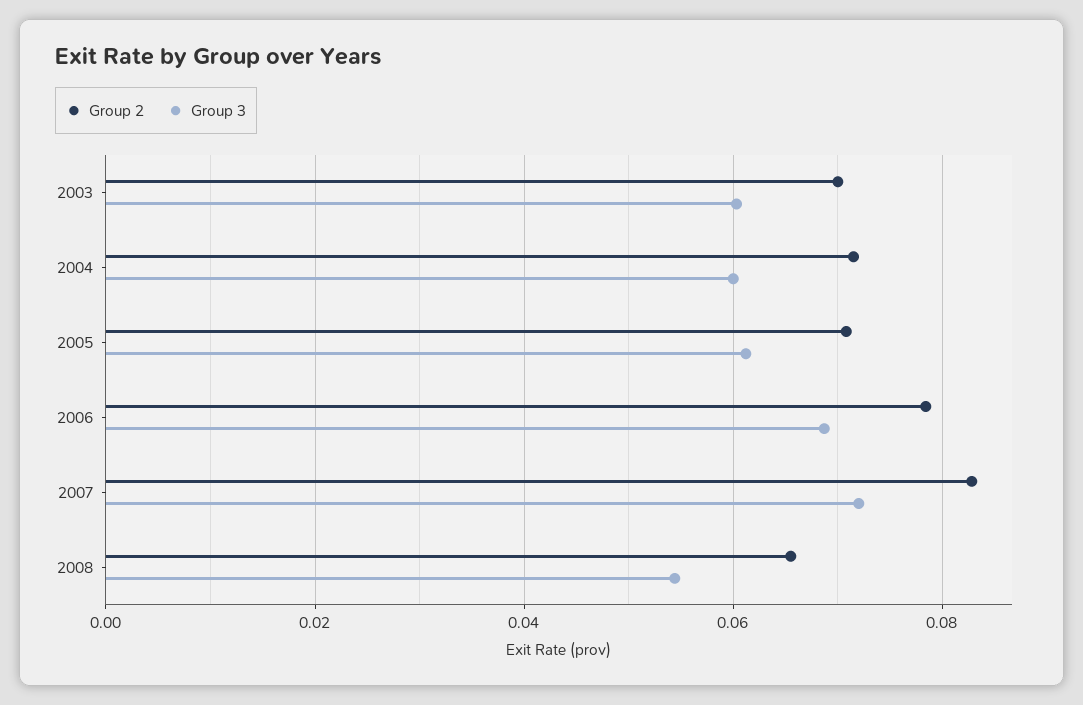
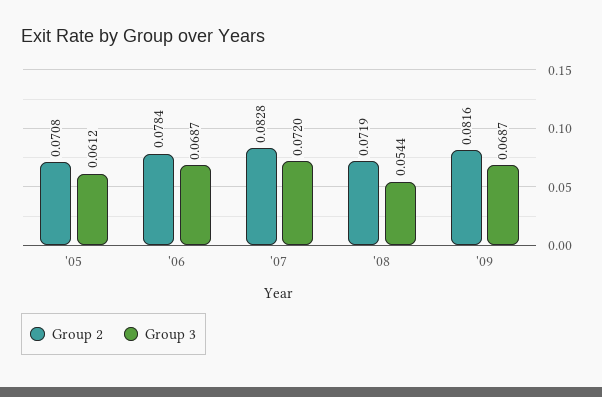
Group 2, 2003: 0.07 -> none
Group 3, 2003: 0.06 -> none
Group 2, 2004: 0.072 -> none
Group 3, 2004: 0.06 -> none
Group 2, 2008: 0.066 -> 0.0719
Group 2, '09: none -> 0.0816
Group 3, '09: none -> 0.0687

